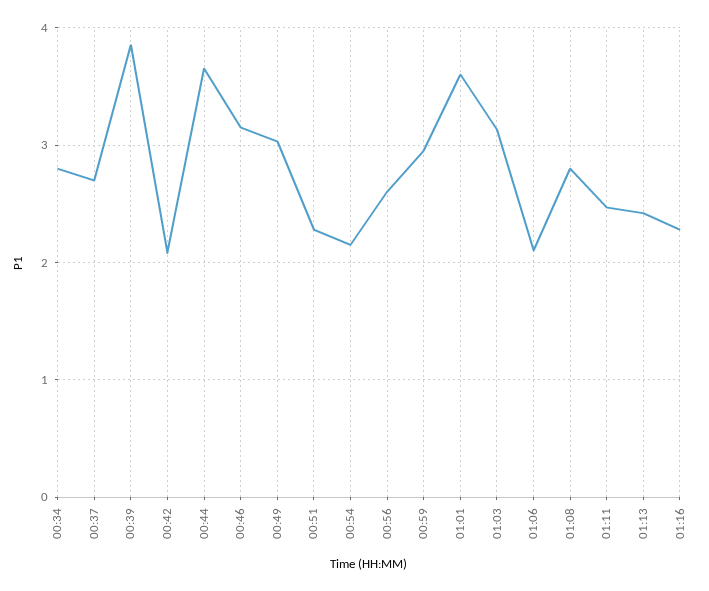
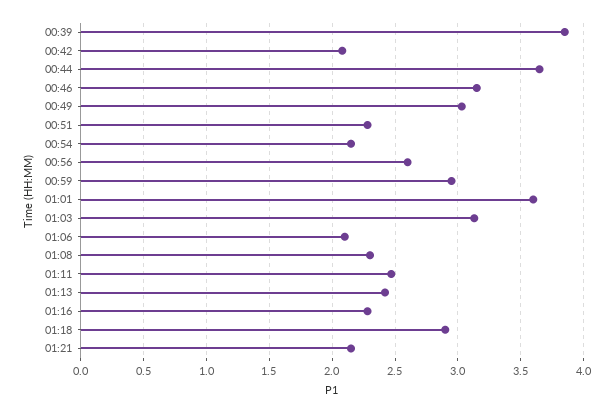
00:34: 2.8 -> none
00:37: 2.7 -> none
01:08: 2.8 -> 2.3
01:18: none -> 2.9
01:21: none -> 2.15

